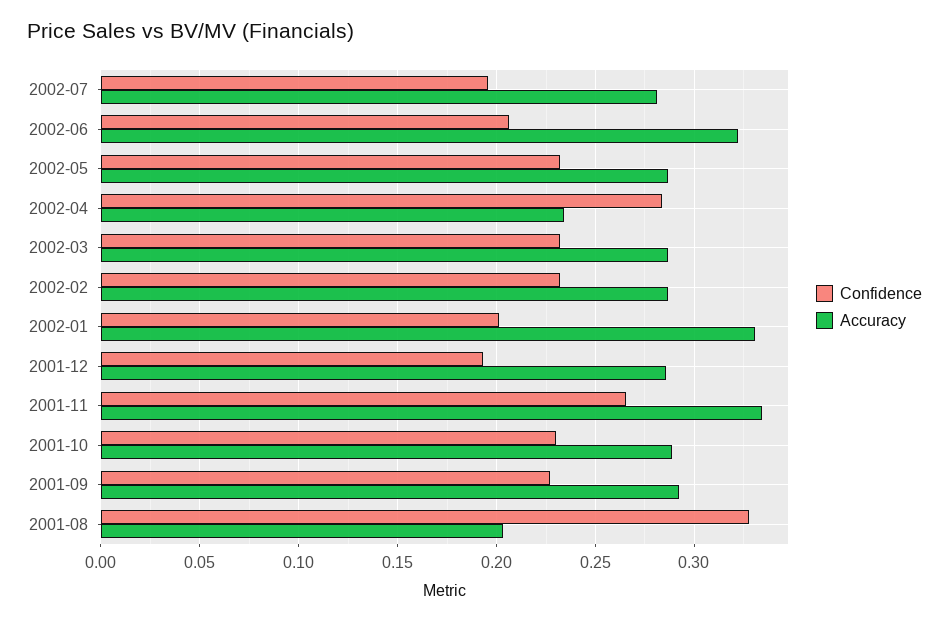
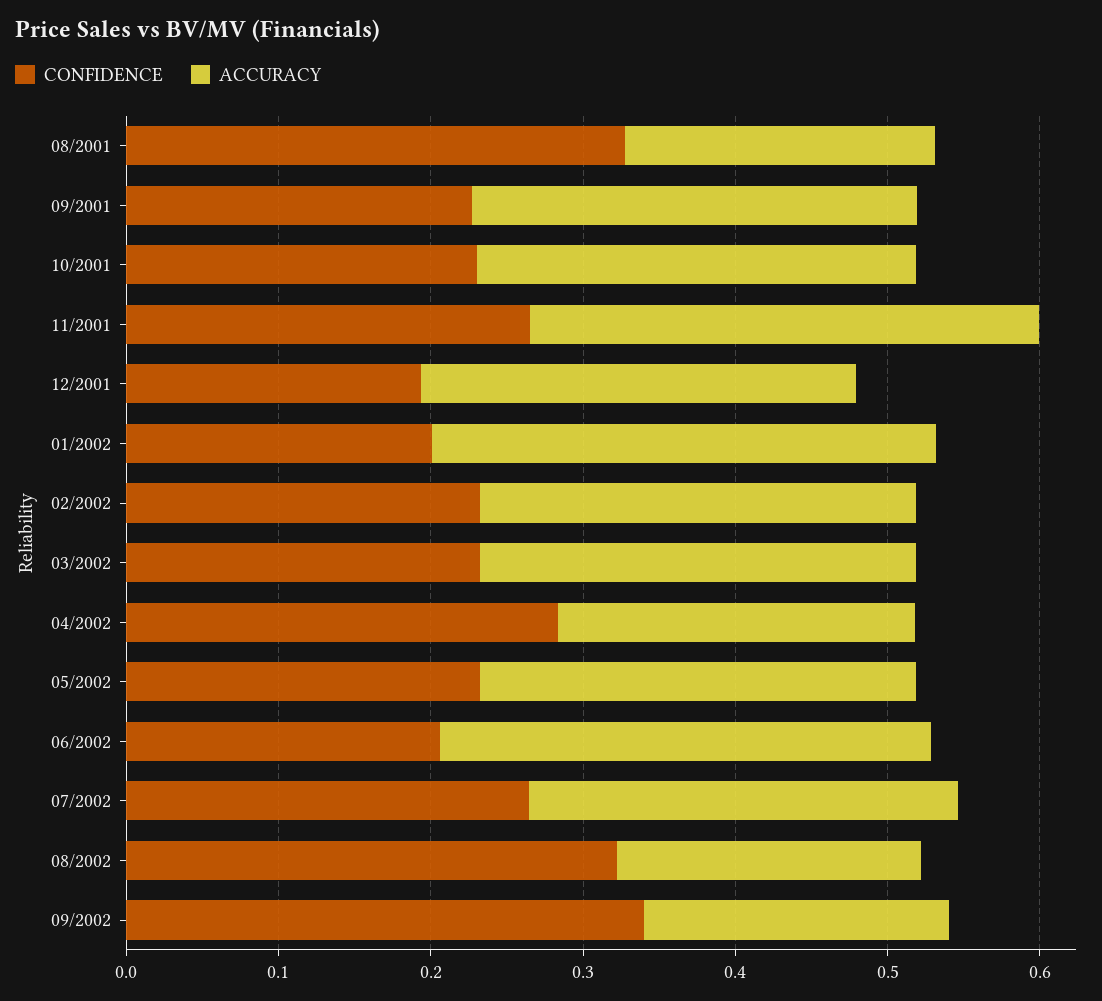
Confidence, 2002-07: 0.195 -> 0.26
Confidence, 08/2002: none -> 0.32
Accuracy, 08/2002: none -> 0.2
Confidence, 09/2002: none -> 0.34
Accuracy, 09/2002: none -> 0.2

